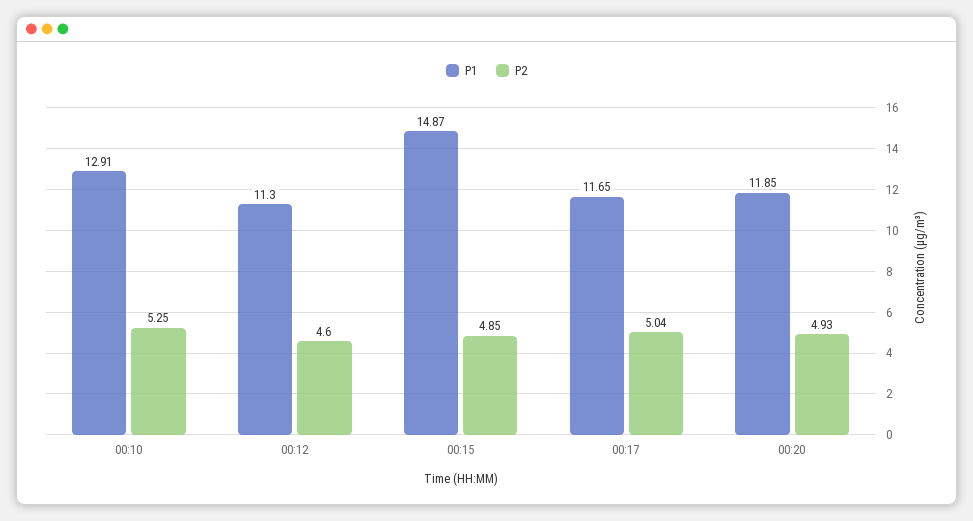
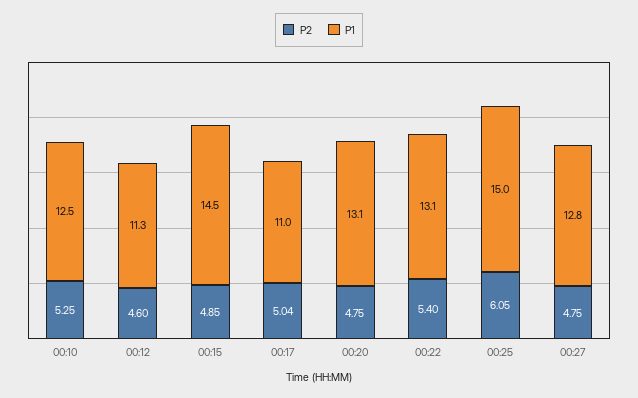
P1, 00:10: 12.91 -> 12.5
P1, 00:15: 14.87 -> 14.5
P1, 00:17: 11.65 -> 11
P1, 00:20: 11.85 -> 13.1
P2, 00:20: 4.93 -> 4.75
P2, 00:22: none -> 5.4
P1, 00:22: none -> 13.1
P2, 00:25: none -> 6.05
P1, 00:25: none -> 15
P2, 00:27: none -> 4.75
P1, 00:27: none -> 12.8

